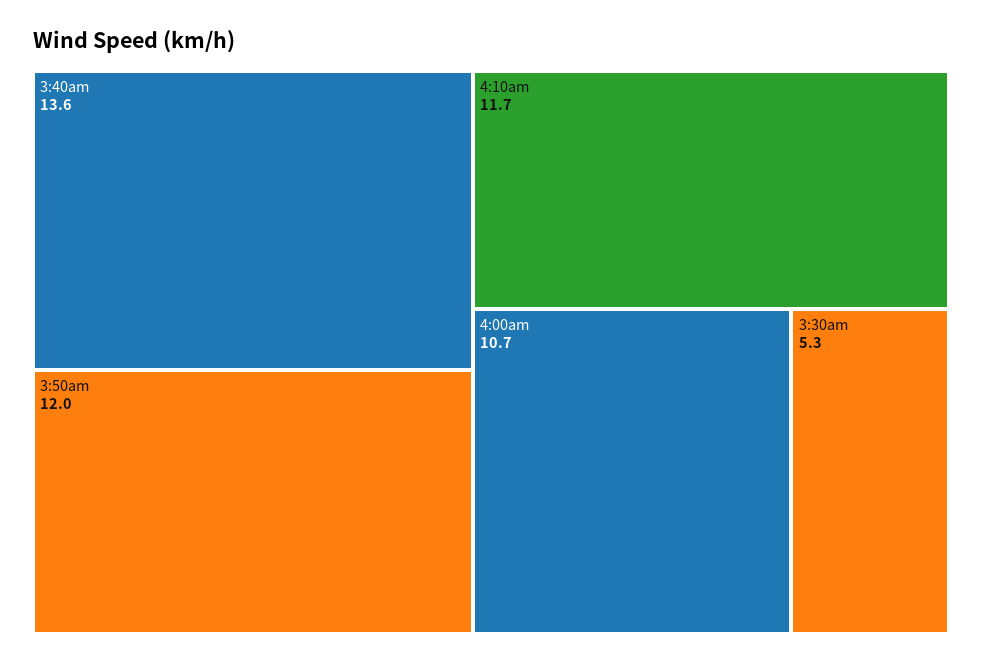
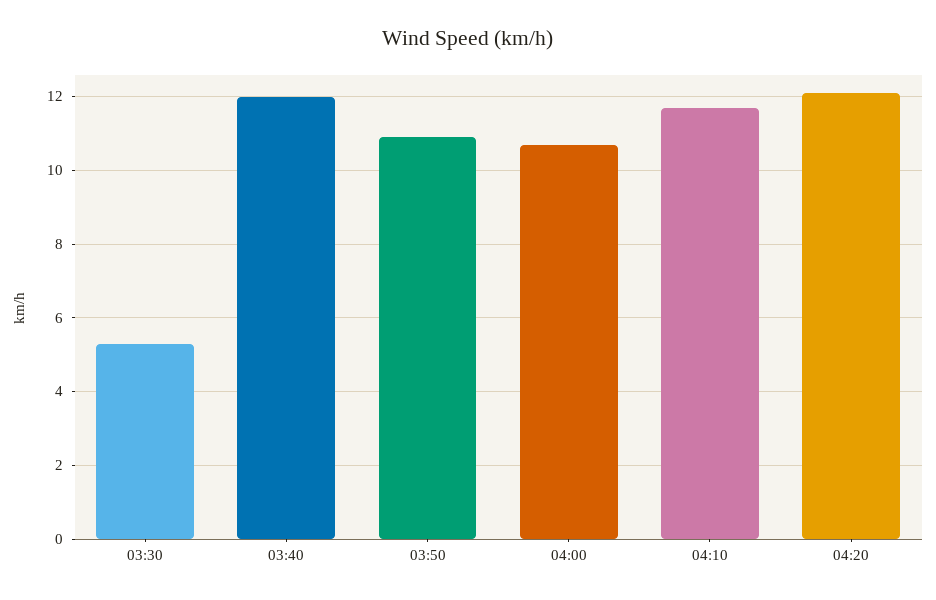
3:40am: 13.6 -> 12
3:50am: 12 -> 11
04:20: none -> 12

